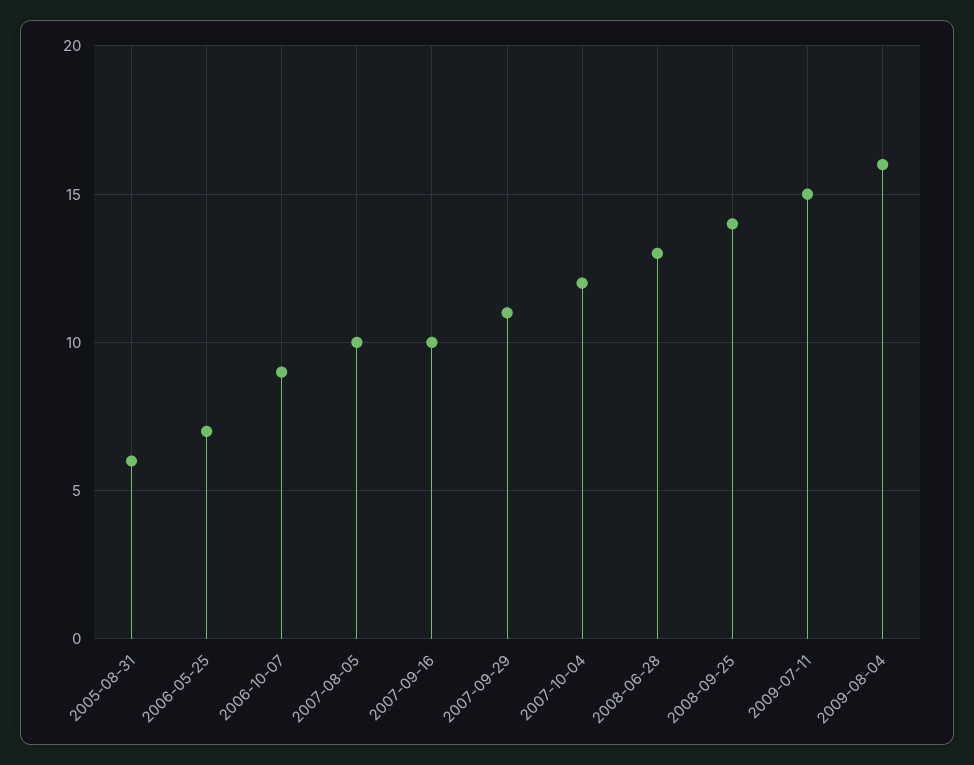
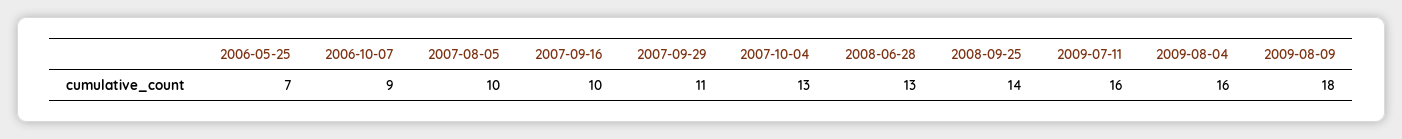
2005-08-31: 6 -> none
2007-10-04: 12 -> 13
2009-07-11: 15 -> 16
2009-08-09: none -> 18

